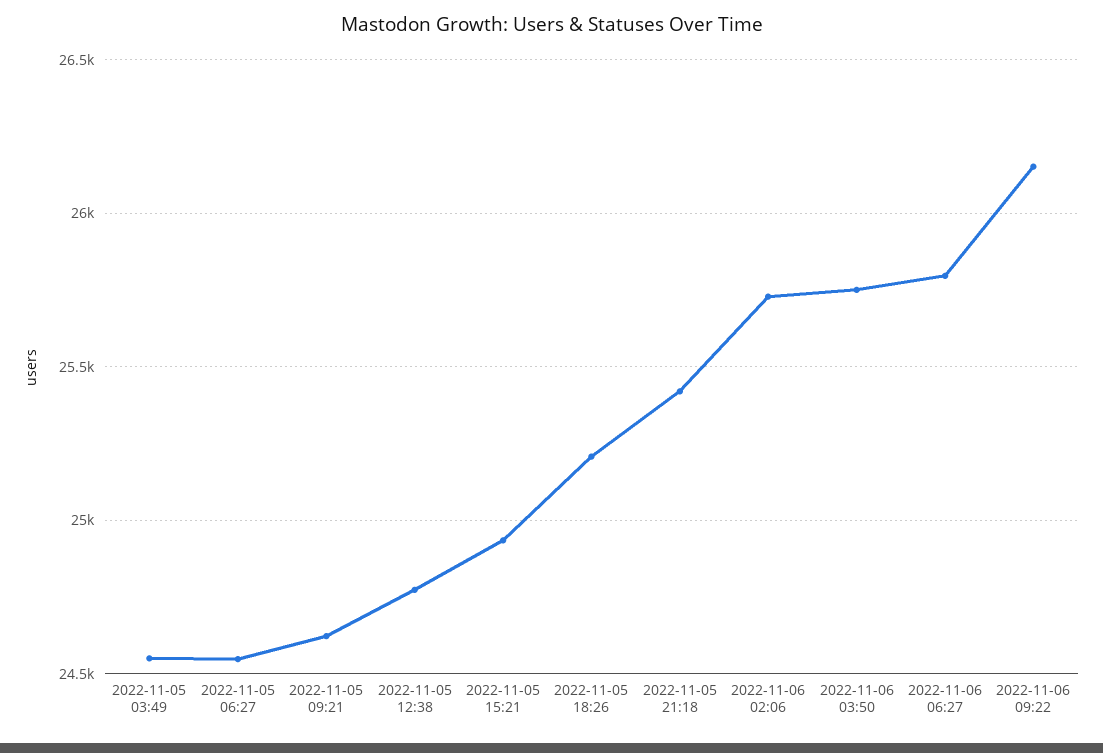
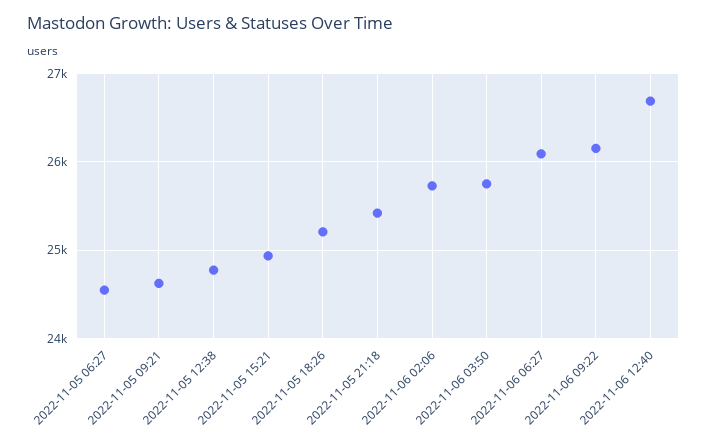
2022-11-05 03:49: 24550 -> none
2022-11-06 06:27: 25800 -> 26100
2022-11-06 12:40: none -> 26700

